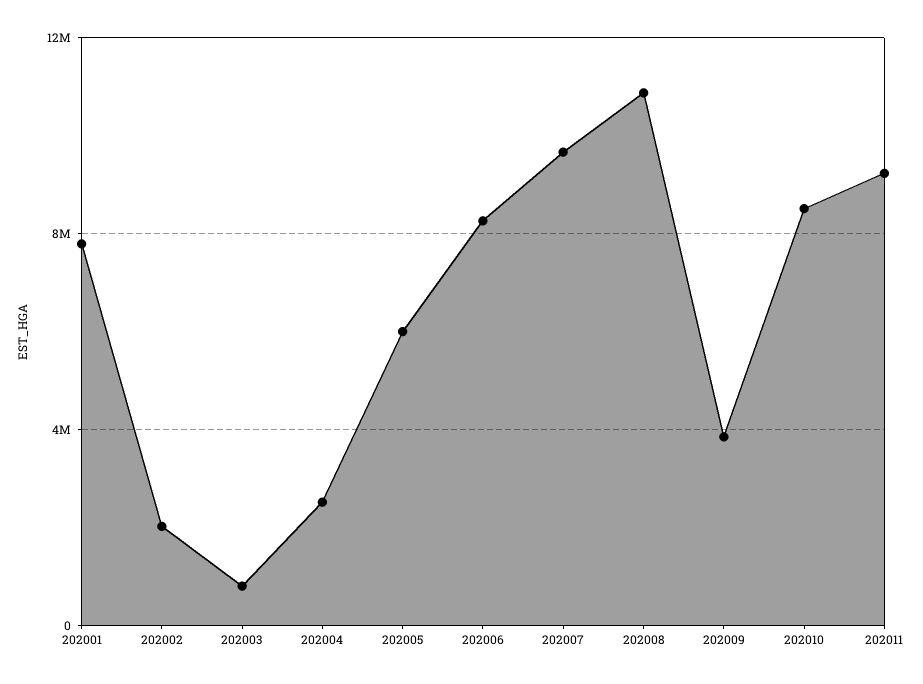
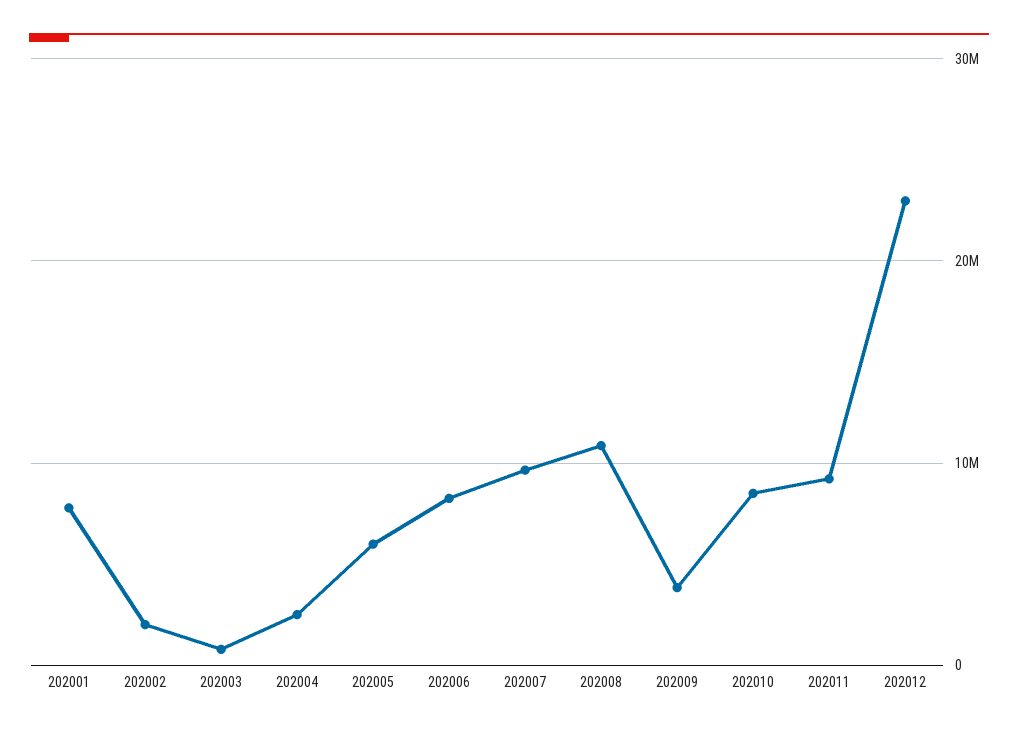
202012: none -> 23000000

